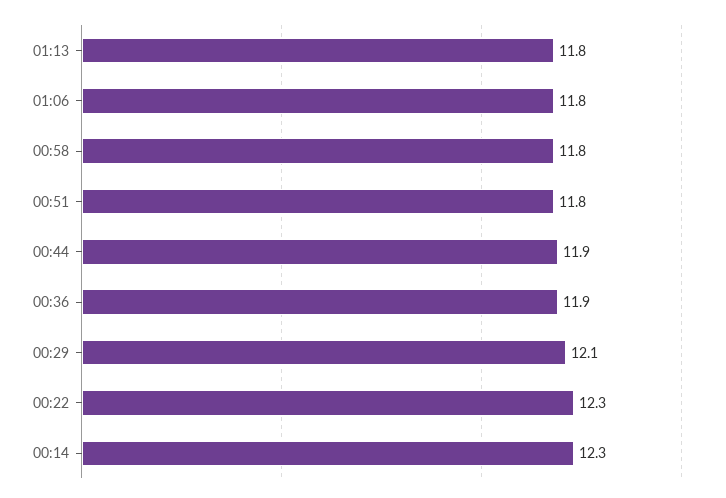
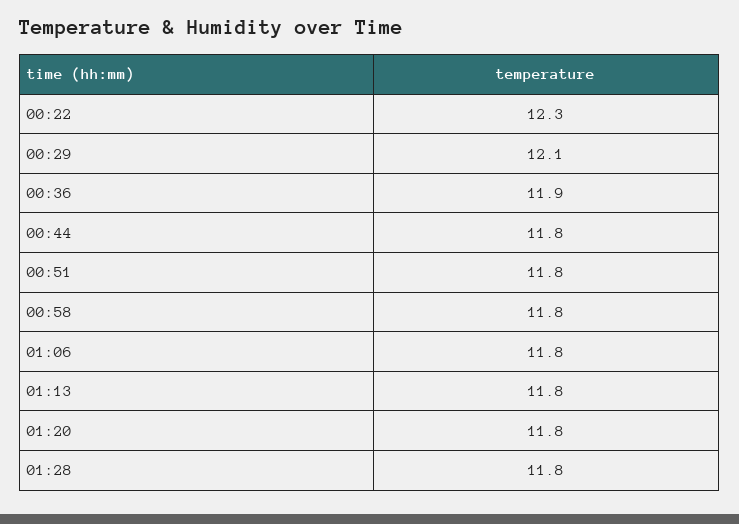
00:44: 11.9 -> 11.8
00:14: 12.3 -> none
01:20: none -> 11.8
01:28: none -> 11.8

